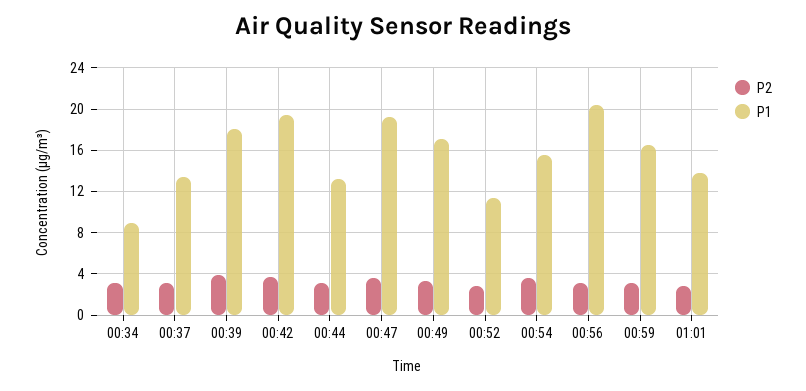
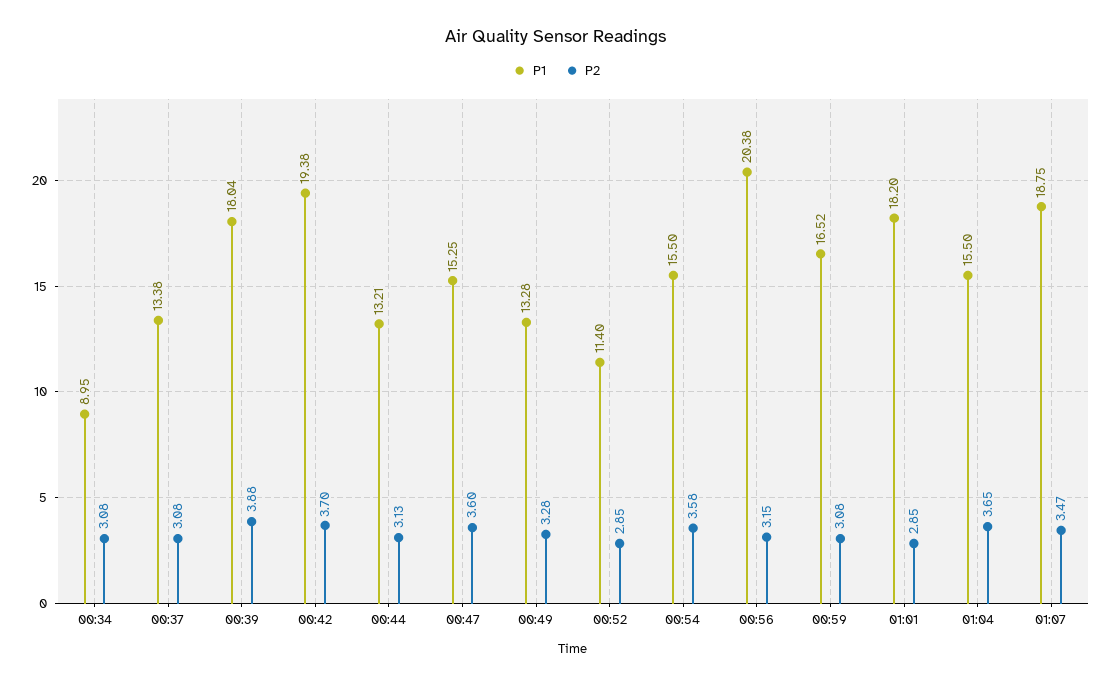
P1, 00:47: 19 -> 15.25
P1, 00:49: 17 -> 13.28
P1, 01:01: 14 -> 18.2
P1, 01:04: none -> 15.5
P2, 01:04: none -> 3.65
P1, 01:07: none -> 18.75
P2, 01:07: none -> 3.47

